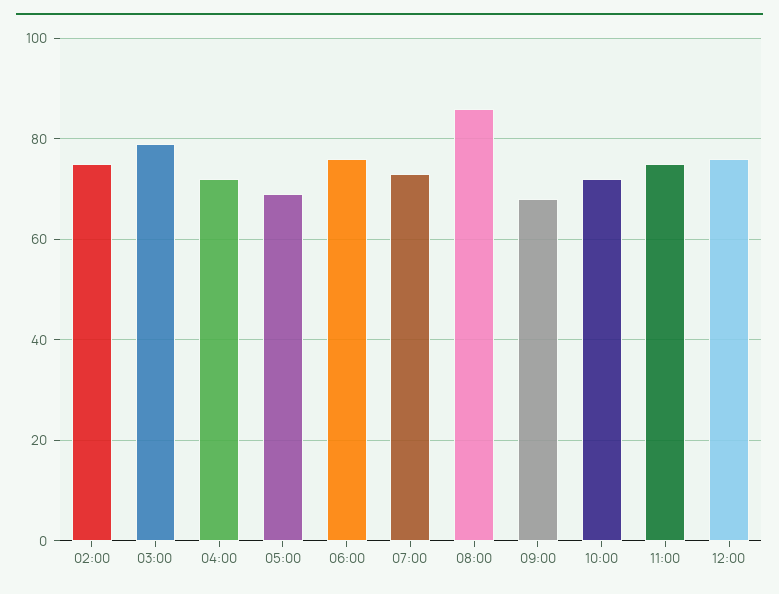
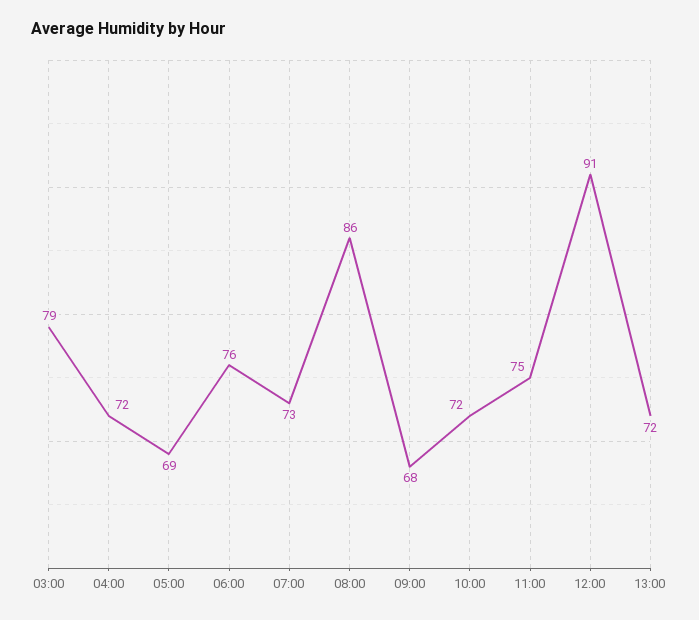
02:00: 75 -> none
12:00: 75 -> 91
13:00: none -> 72

